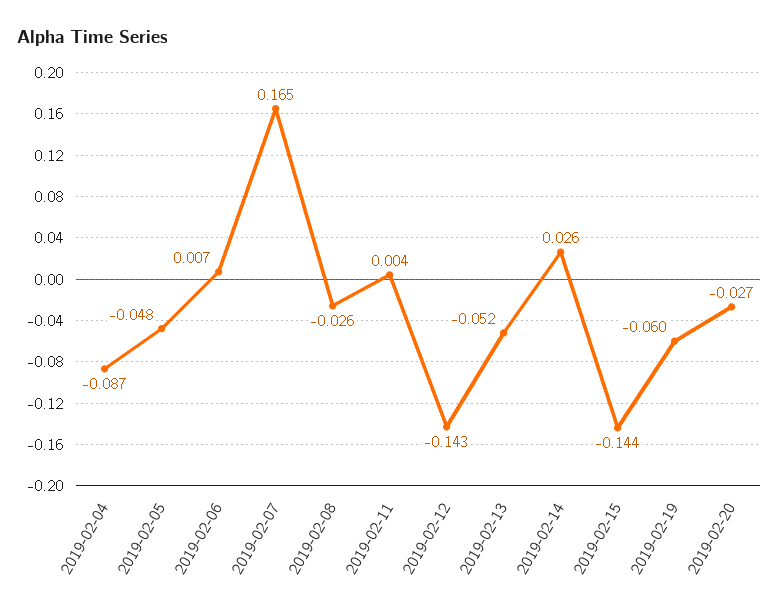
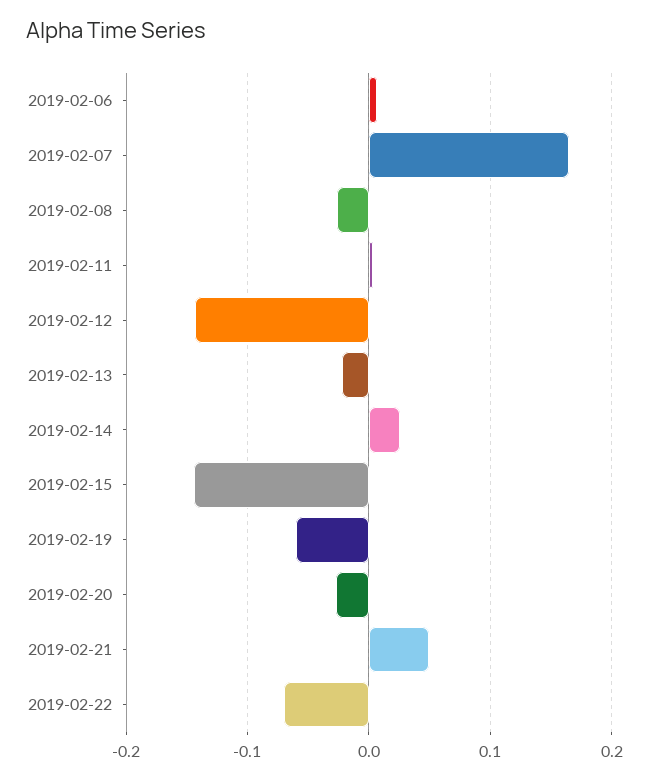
2019-02-04: -0.087 -> none
2019-02-05: -0.048 -> none
2019-02-13: -0.052 -> -0.02
2019-02-21: none -> 0.05
2019-02-22: none -> -0.07

